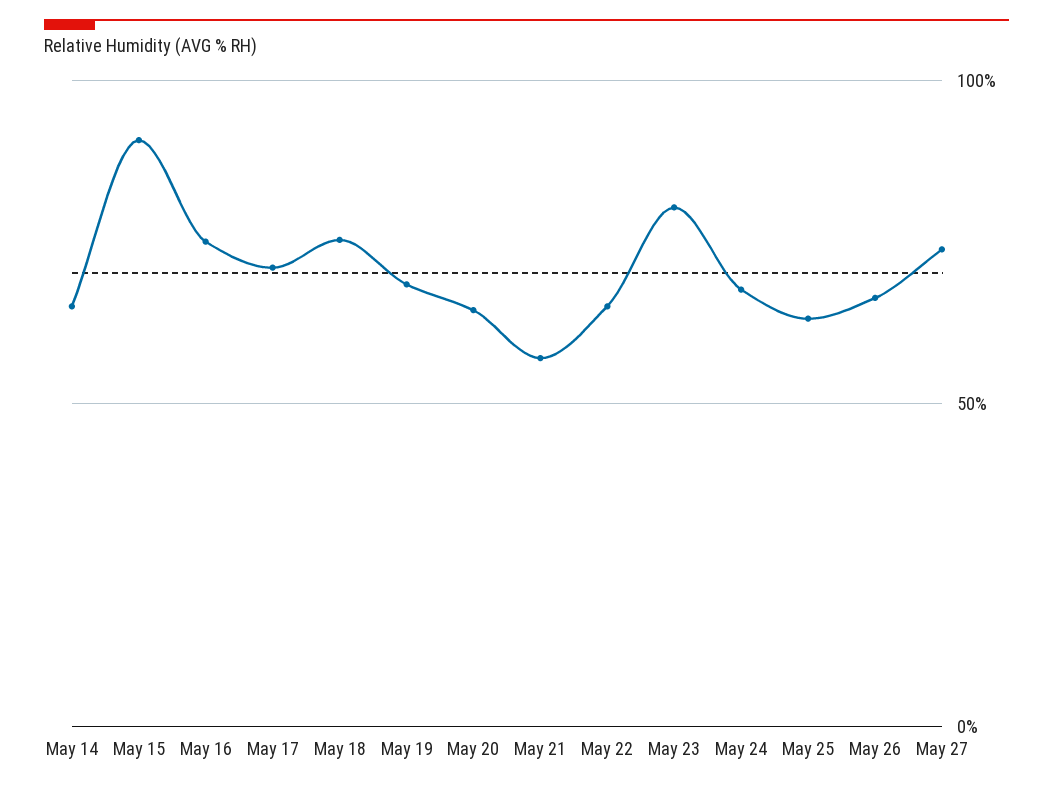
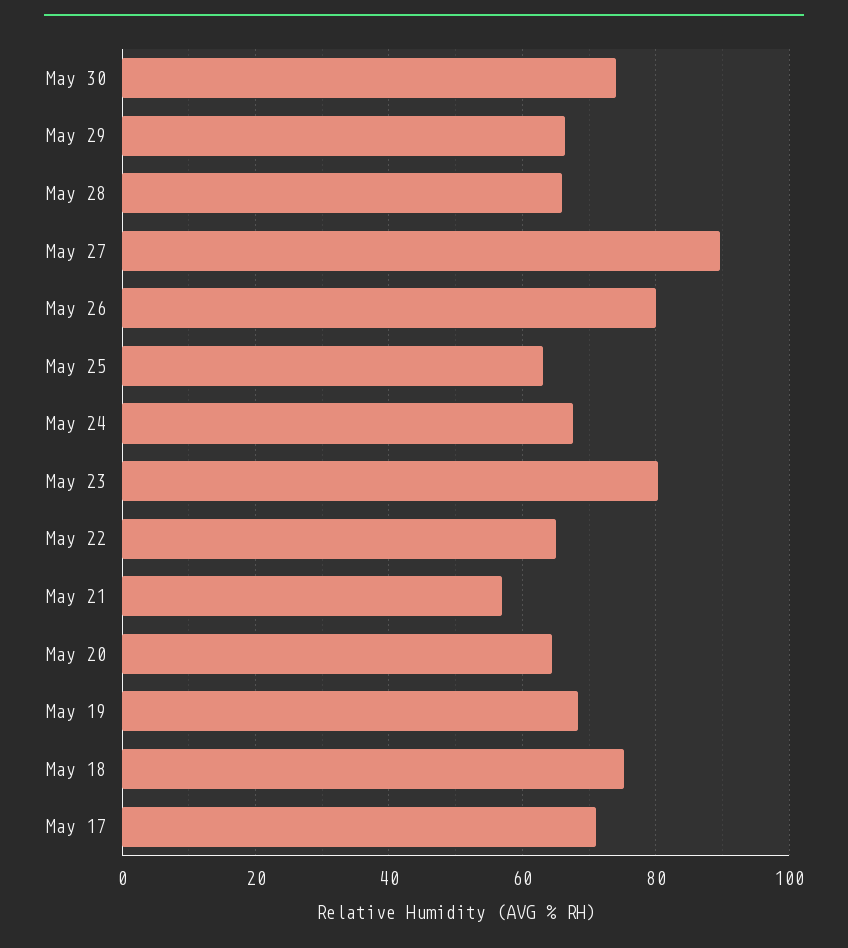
May 14: 65 -> none
May 15: 90 -> none
May 16: 75 -> none
May 26: 65 -> 80
May 27: 75 -> 90
May 30: none -> 74
May 29: none -> 66
May 28: none -> 66

